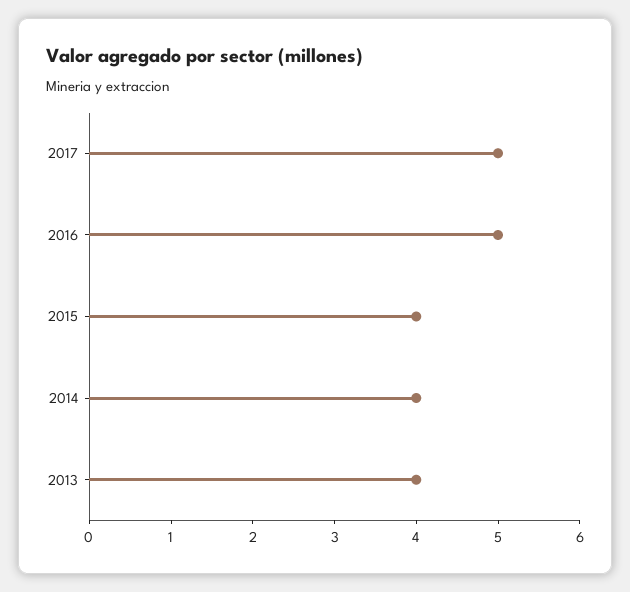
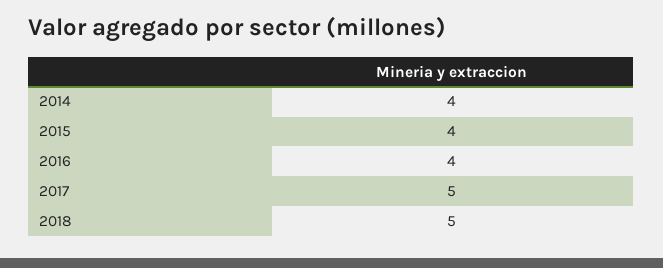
2016: 5 -> 4
2013: 4 -> none
2018: none -> 5

